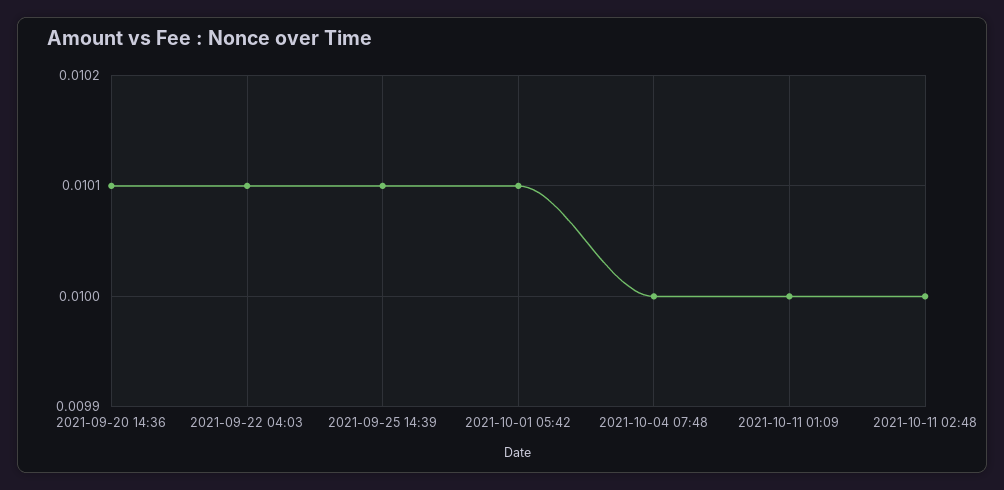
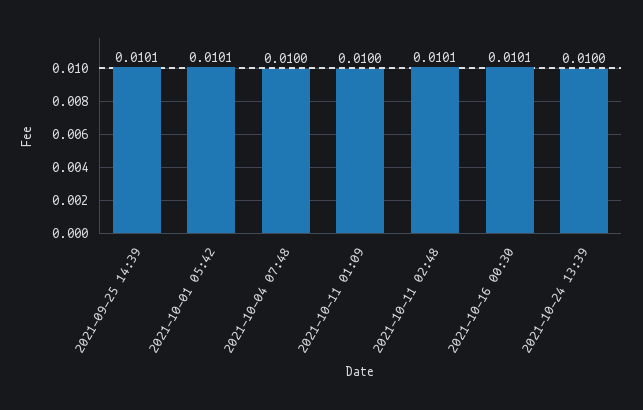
2021-09-20 14:36: 0.0101 -> none
2021-09-22 04:03: 0.0101 -> none
2021-10-11 02:48: 0.01 -> 0.0101
2021-10-16 00:30: none -> 0.0101
2021-10-24 13:39: none -> 0.01

